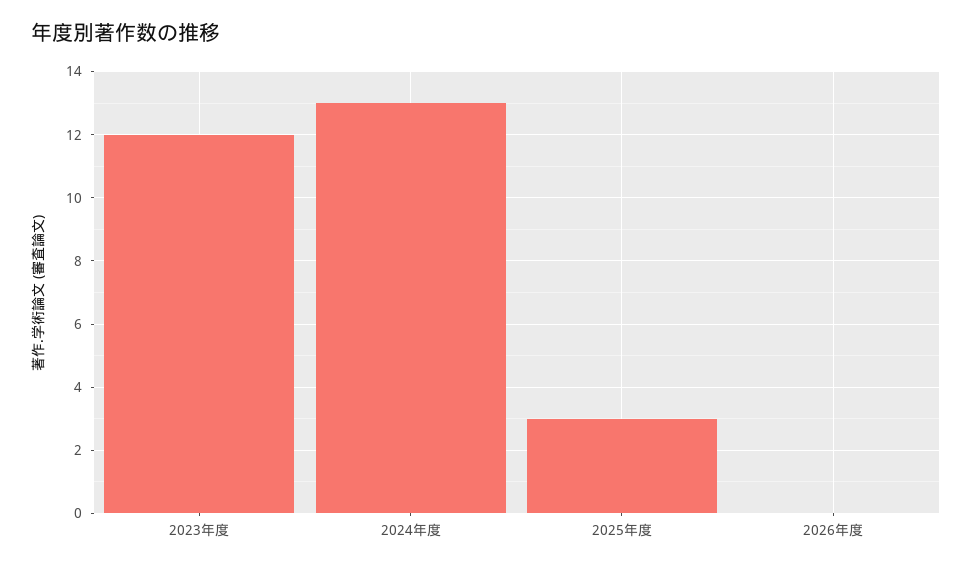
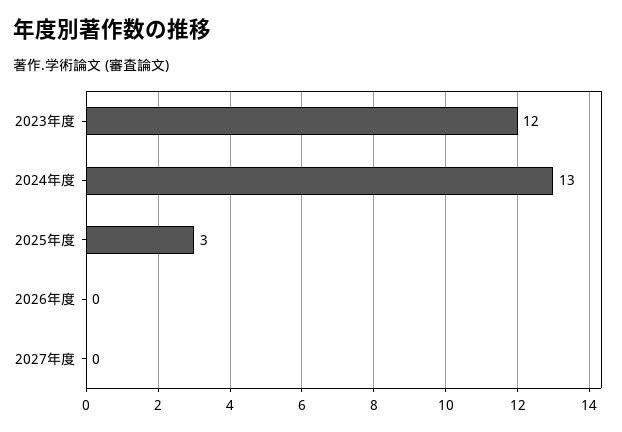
2027年度: none -> 0

